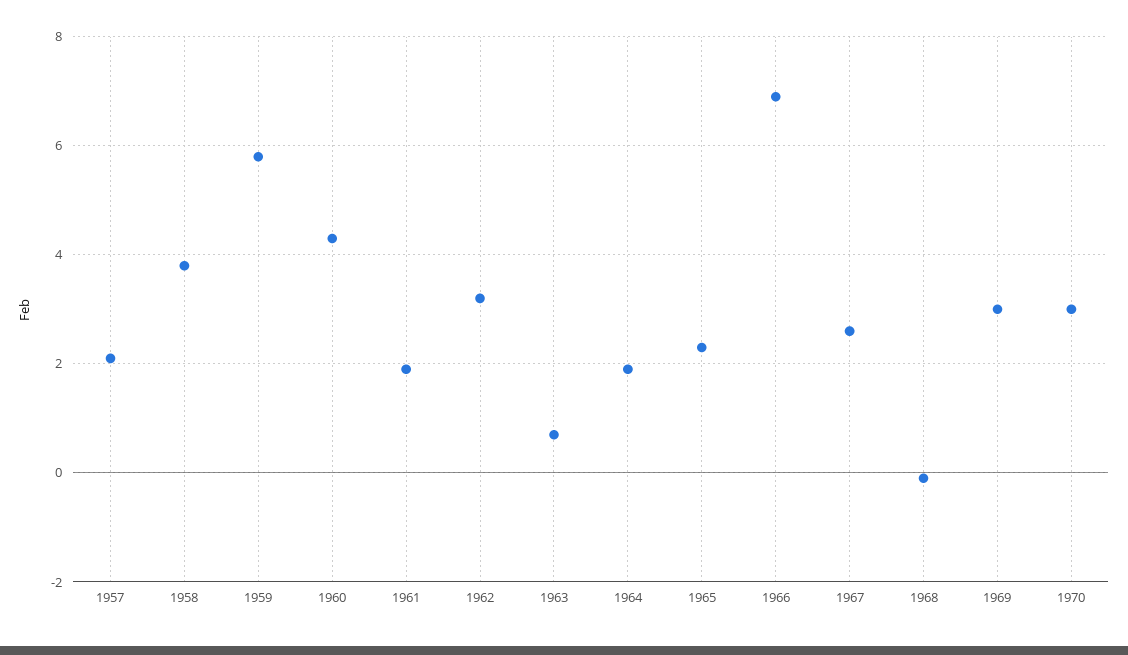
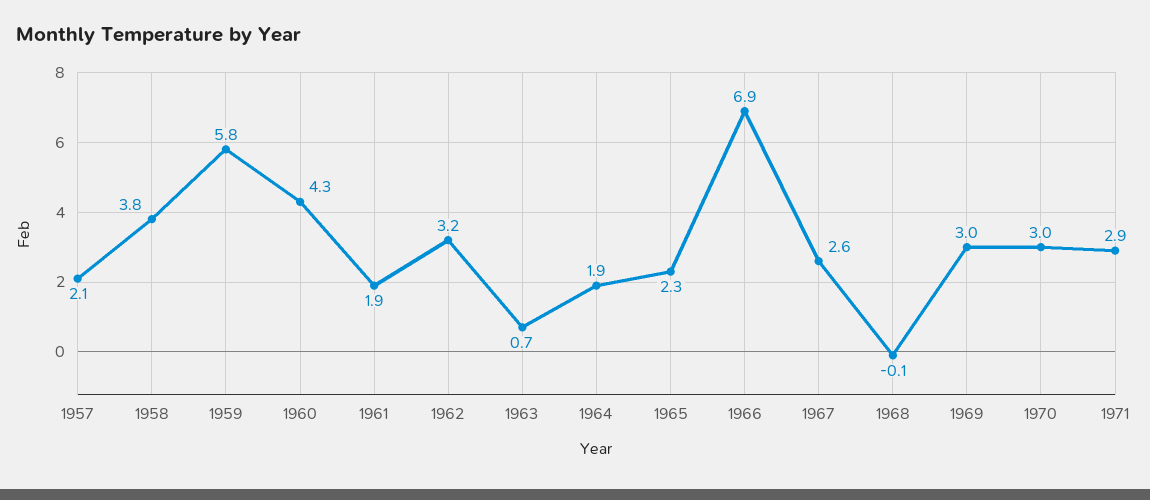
1971: none -> 2.9

